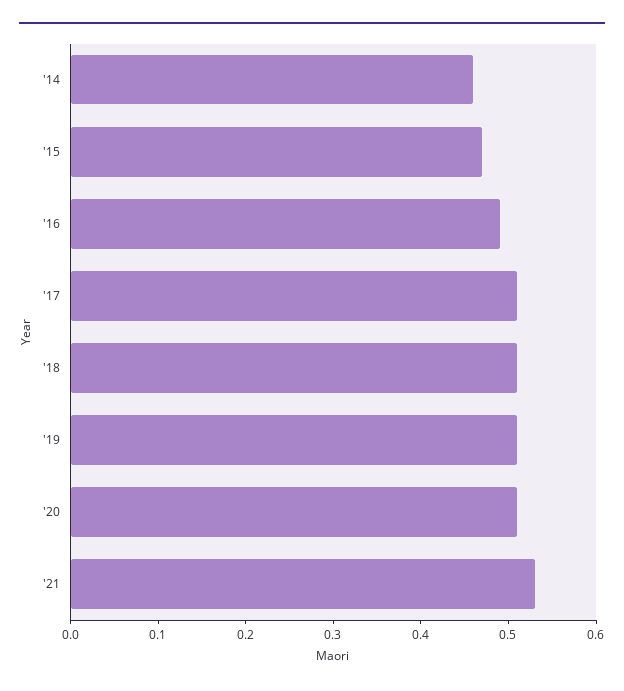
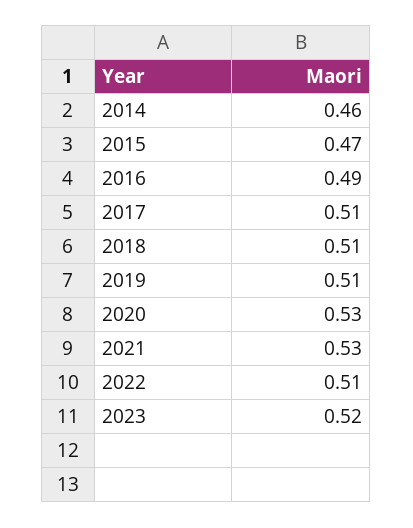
'20: 0.51 -> 0.53
2022: none -> 0.51
2023: none -> 0.52

